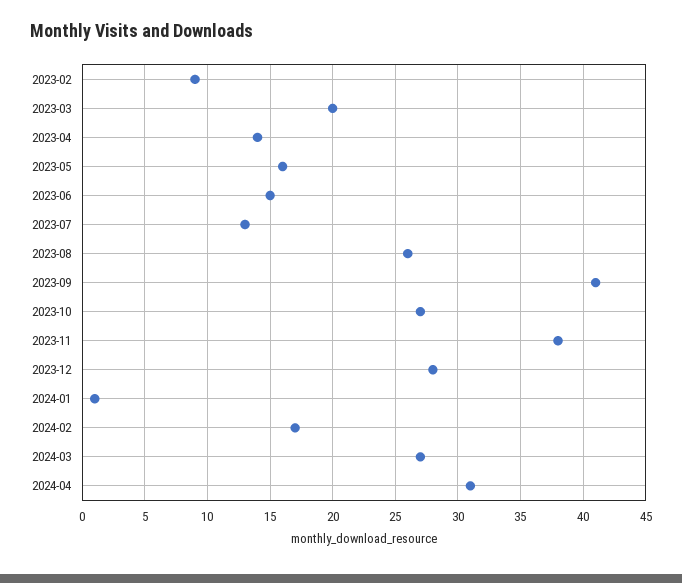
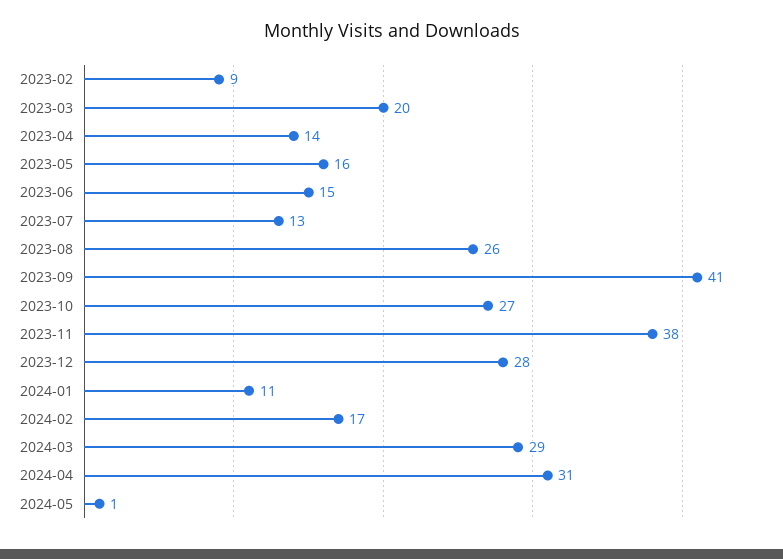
2024-01: 1 -> 11
2024-03: 27 -> 29
2024-05: none -> 1

